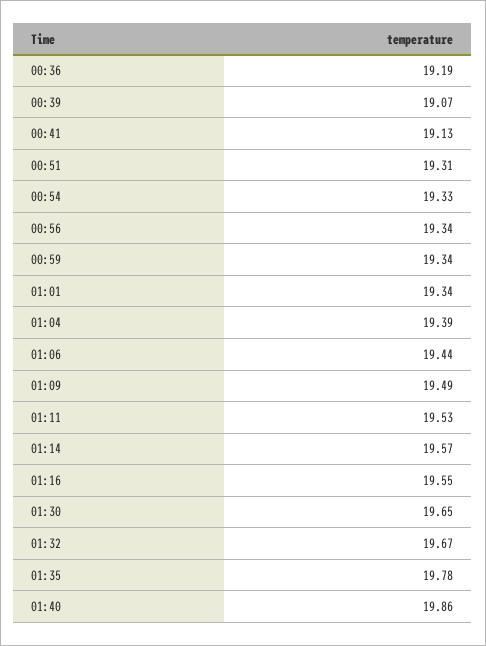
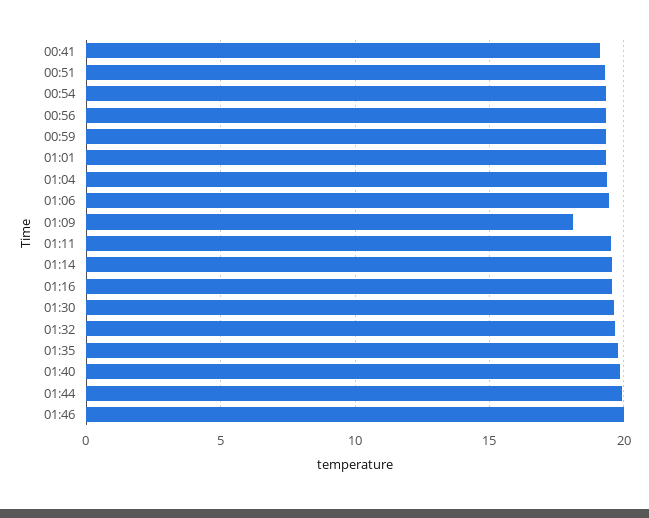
00:36: 19.19 -> none
00:39: 19.07 -> none
01:09: 19.49 -> 18
01:44: none -> 20
01:46: none -> 20

